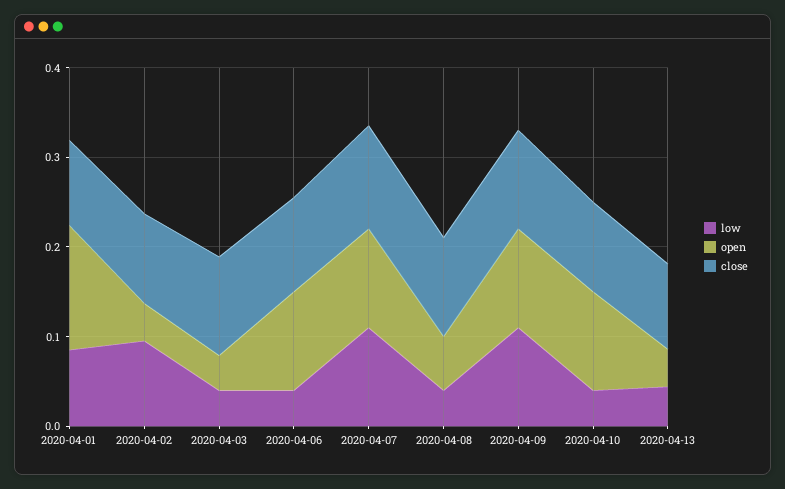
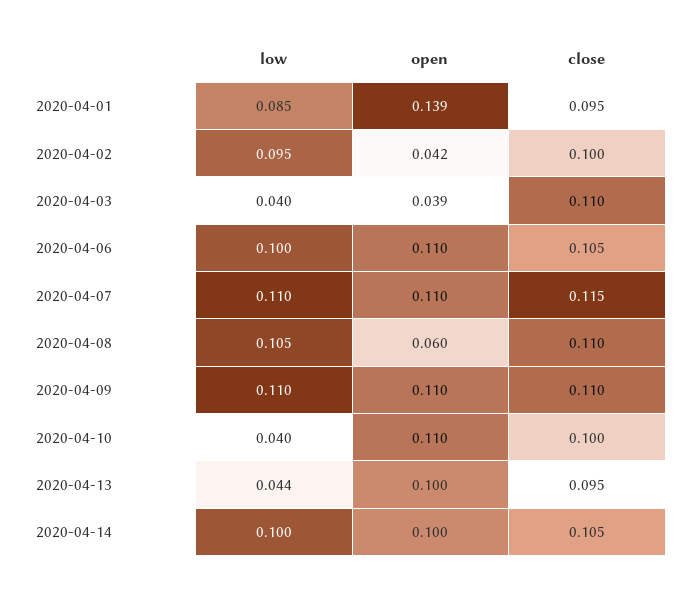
low, 2020-04-06: 0.04 -> 0.1
low, 2020-04-08: 0.04 -> 0.105
open, 2020-04-13: 0.04 -> 0.1
low, 2020-04-14: none -> 0.1
open, 2020-04-14: none -> 0.1
close, 2020-04-14: none -> 0.105

